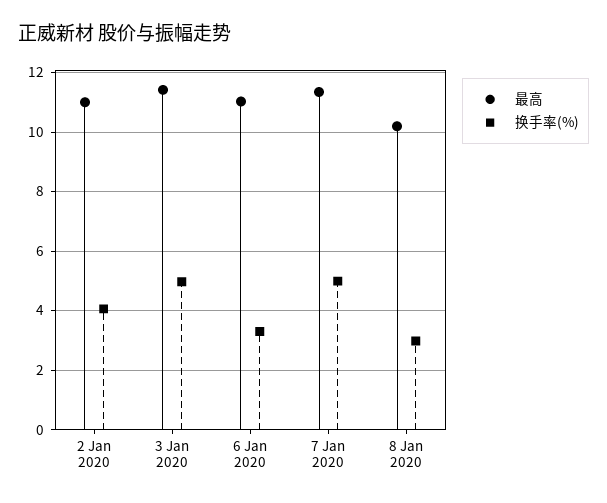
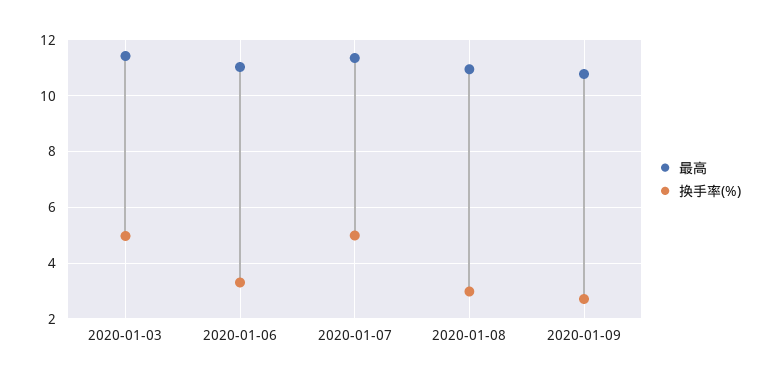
最高, 2 Jan 2020: 11 -> none
换手率(%), 2 Jan 2020: 4 -> none
最高, 8 Jan 2020: 10.25 -> 11
最高, 2020-01-09: none -> 10.75
换手率(%), 2020-01-09: none -> 2.75

